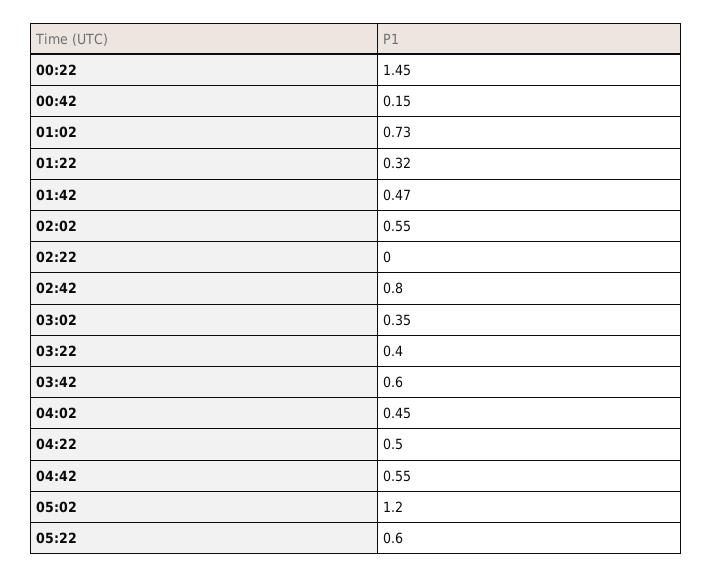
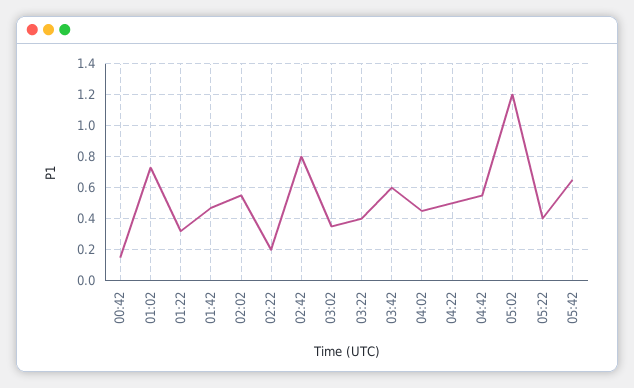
00:22: 1.45 -> none
02:22: 0 -> 0.2
05:22: 0.6 -> 0.4
05:42: none -> 0.65

